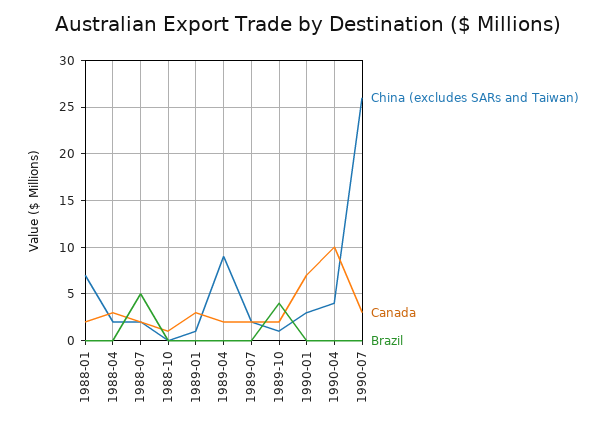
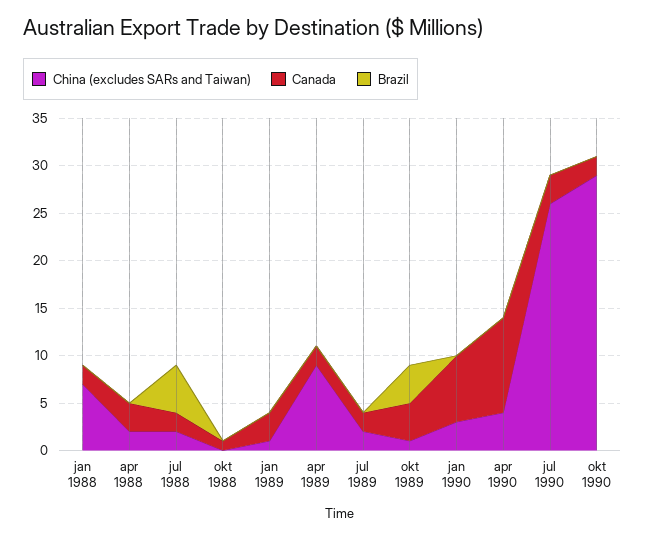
Canada, 1989-10: 2 -> 4
China (excludes SARs and Taiwan), okt 1990: none -> 29
Canada, okt 1990: none -> 2
Brazil, okt 1990: none -> 0

